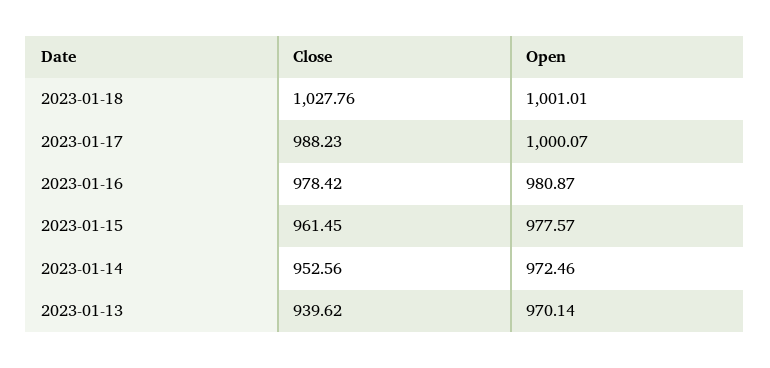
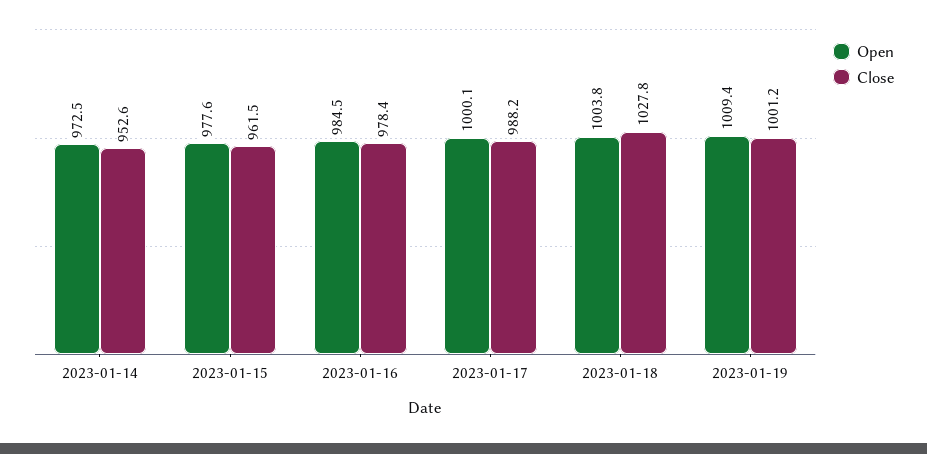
Open, 2023-01-18: 1001.01 -> 1003.8
Open, 2023-01-16: 980.87 -> 984.5
Close, 2023-01-13: 939.62 -> none
Open, 2023-01-13: 970.14 -> none
Open, 2023-01-19: none -> 1009.4
Close, 2023-01-19: none -> 1001.2

